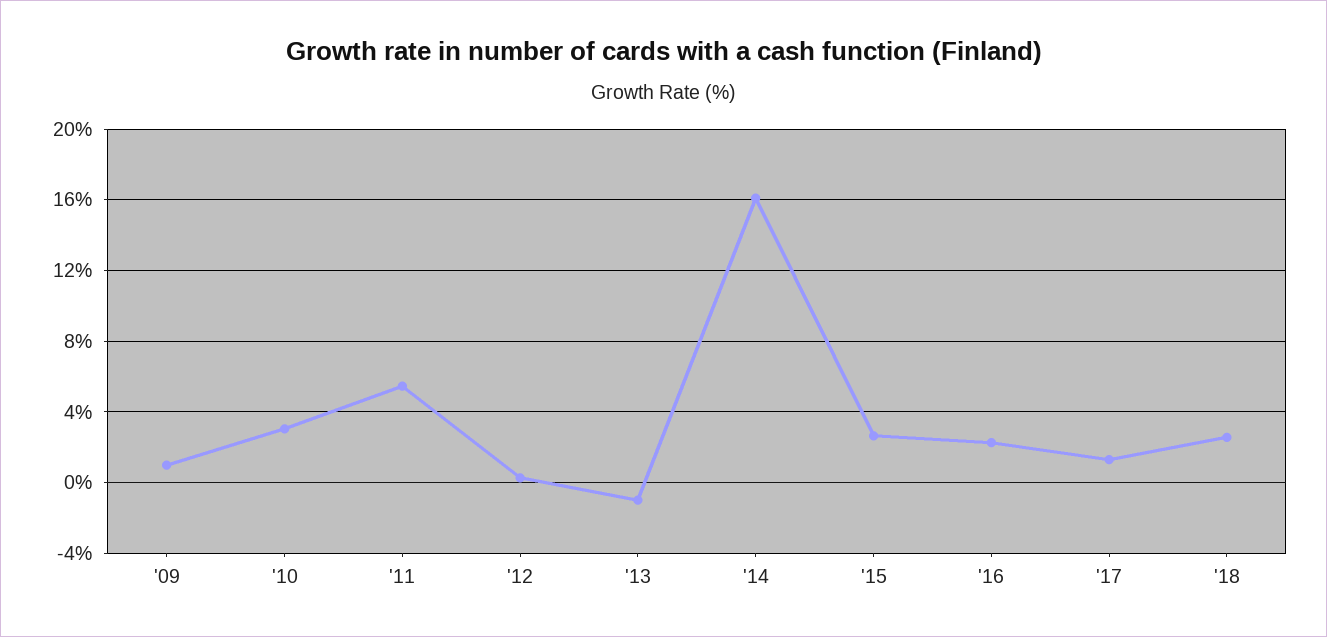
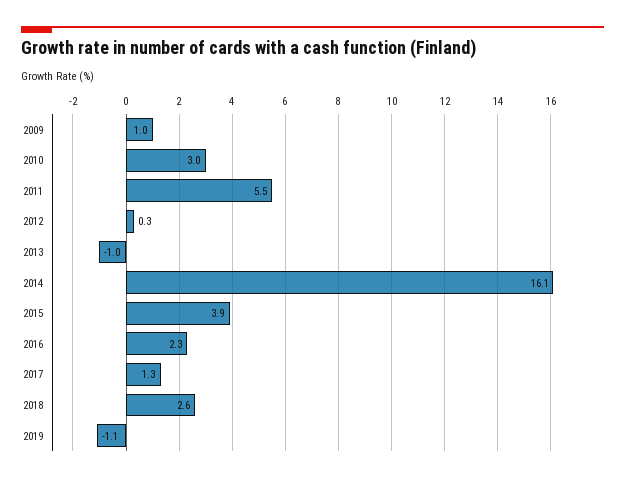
'15: 2.5 -> 3.9
2019: none -> -1.1

